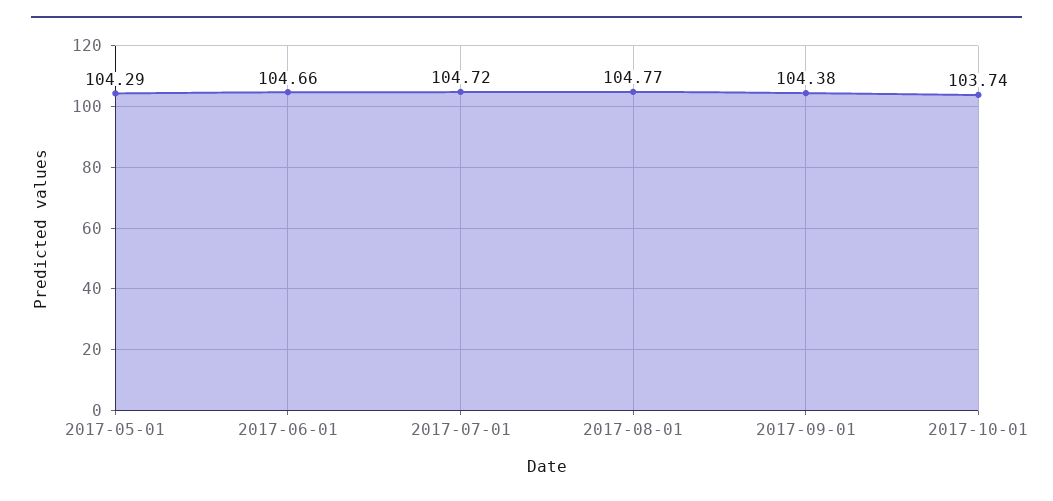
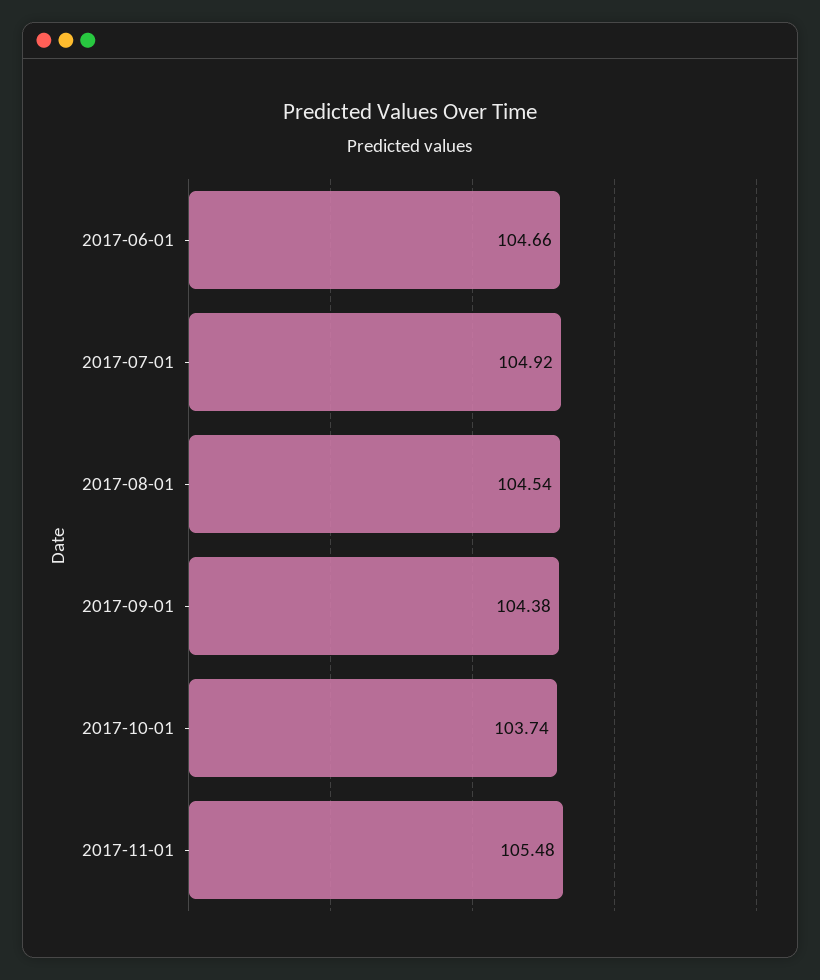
2017-05-01: 104.29 -> none
2017-07-01: 104.72 -> 104.92
2017-08-01: 104.77 -> 104.54
2017-11-01: none -> 105.48

